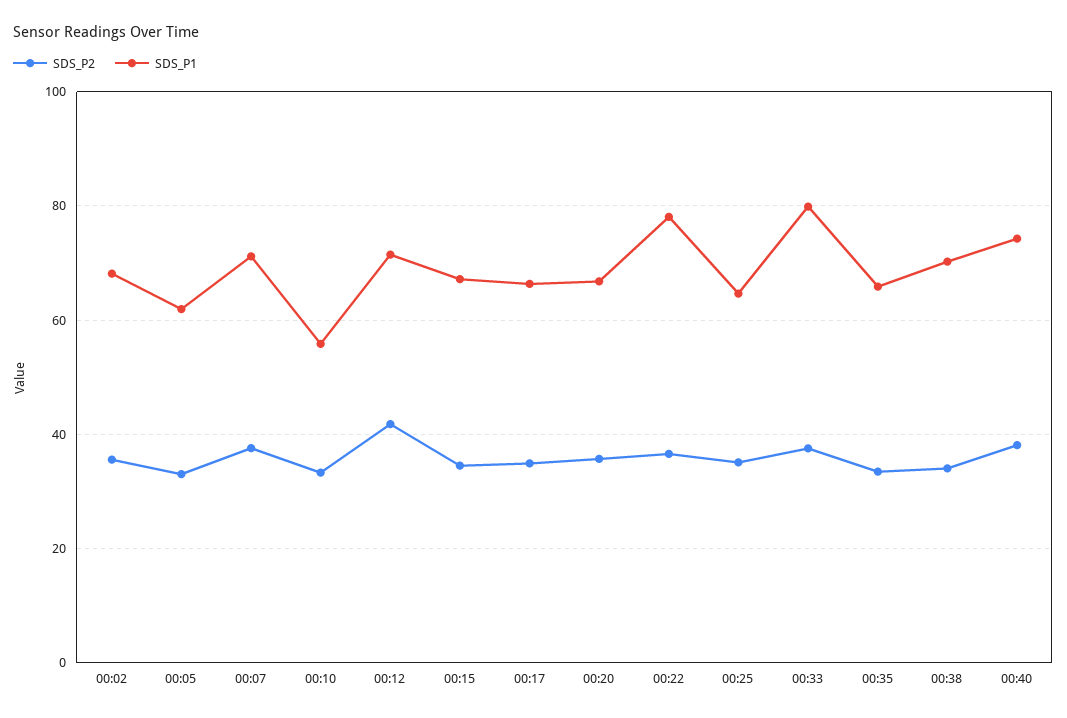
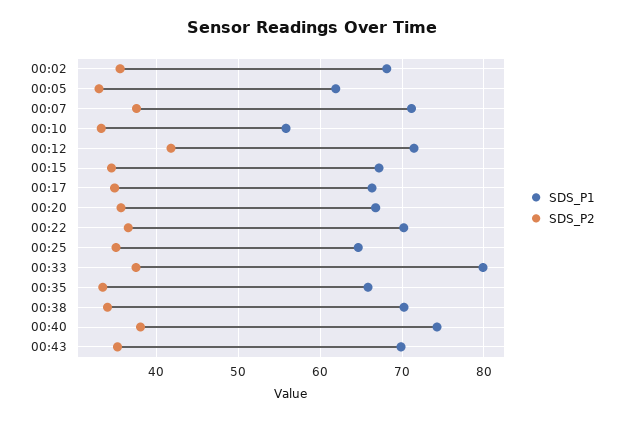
SDS_P1, 00:22: 78 -> 70
SDS_P1, 00:43: none -> 70
SDS_P2, 00:43: none -> 35

